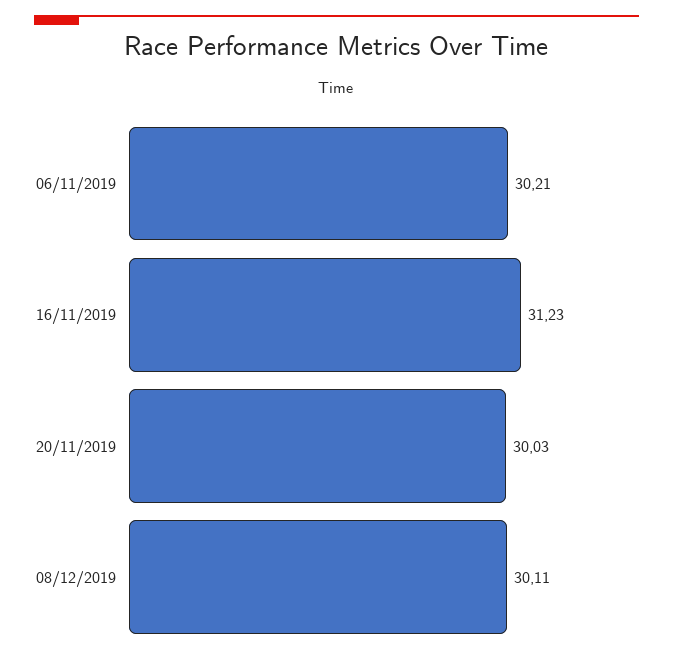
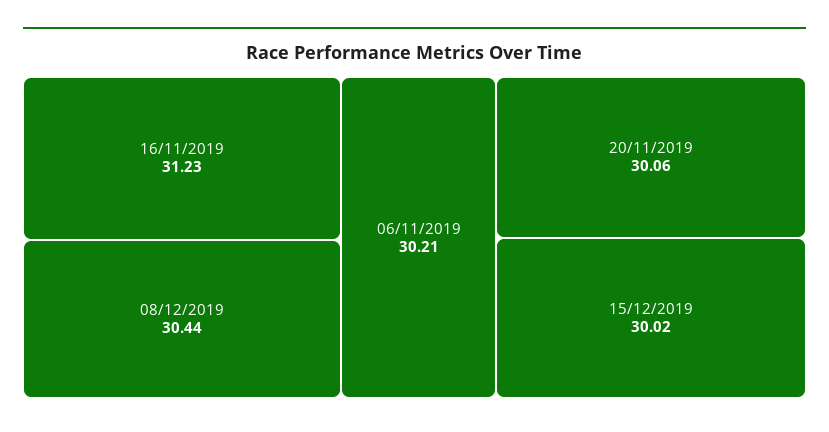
20/11/2019: 30.03 -> 30.06
08/12/2019: 30.11 -> 30.44
15/12/2019: none -> 30.02

